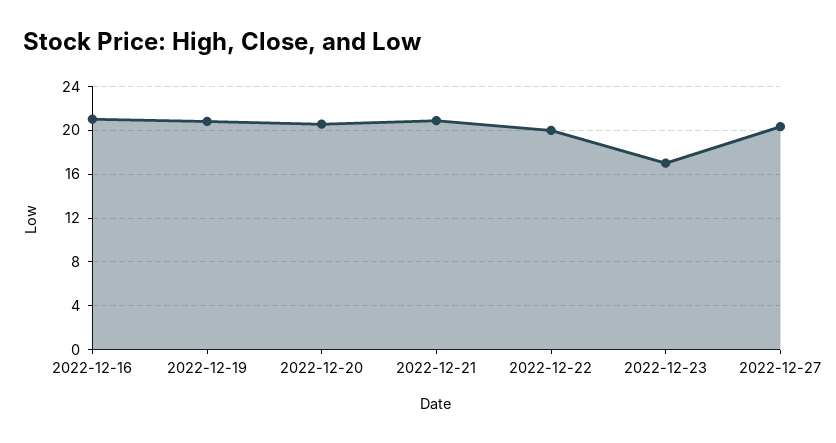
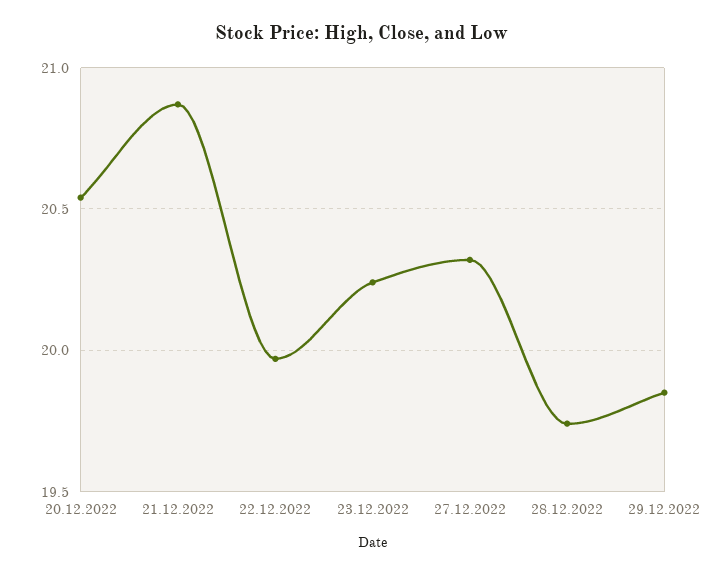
2022-12-16: 21 -> none
2022-12-19: 21 -> none
2022-12-23: 17 -> 20.25
28.12.2022: none -> 19.75
29.12.2022: none -> 19.85

